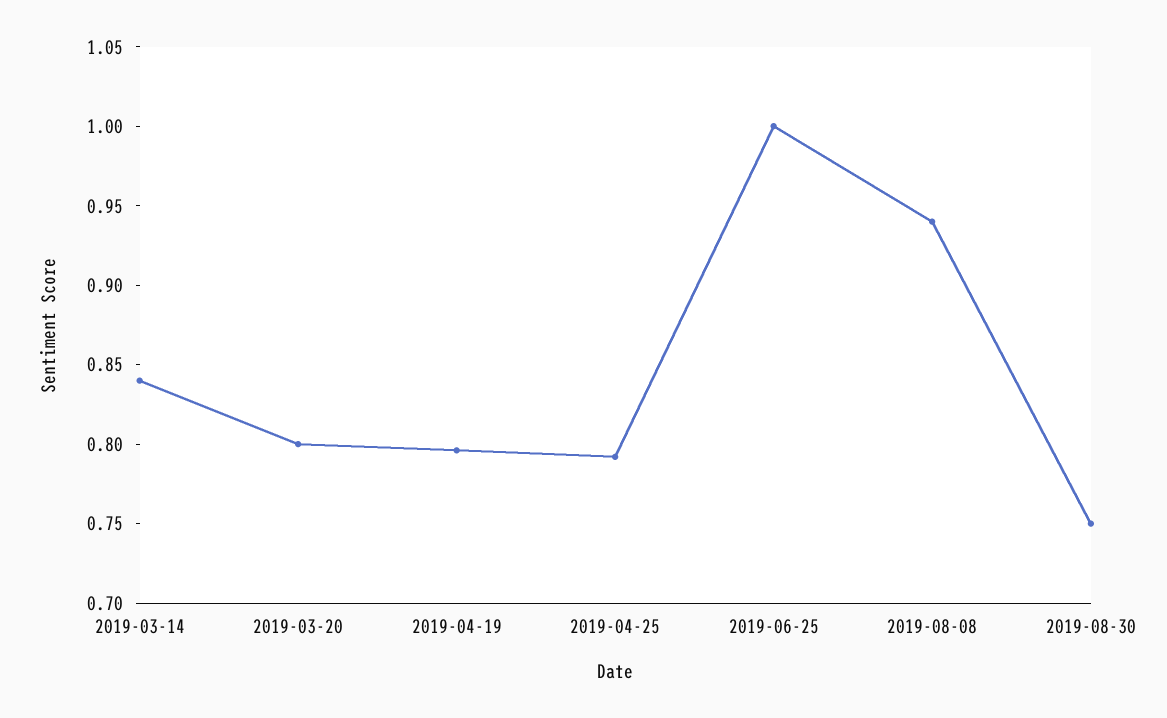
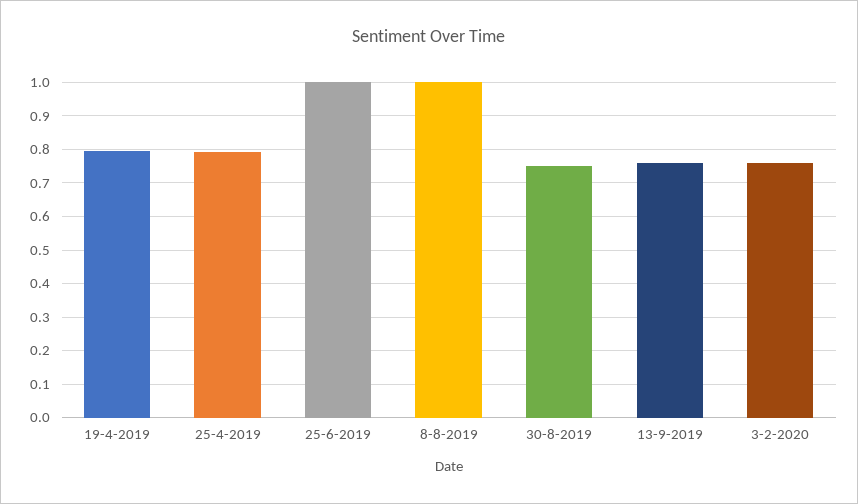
2019-03-14: 0.84 -> none
2019-03-20: 0.8 -> none
2019-08-08: 0.94 -> 1
13-9-2019: none -> 0.76
3-2-2020: none -> 0.76

